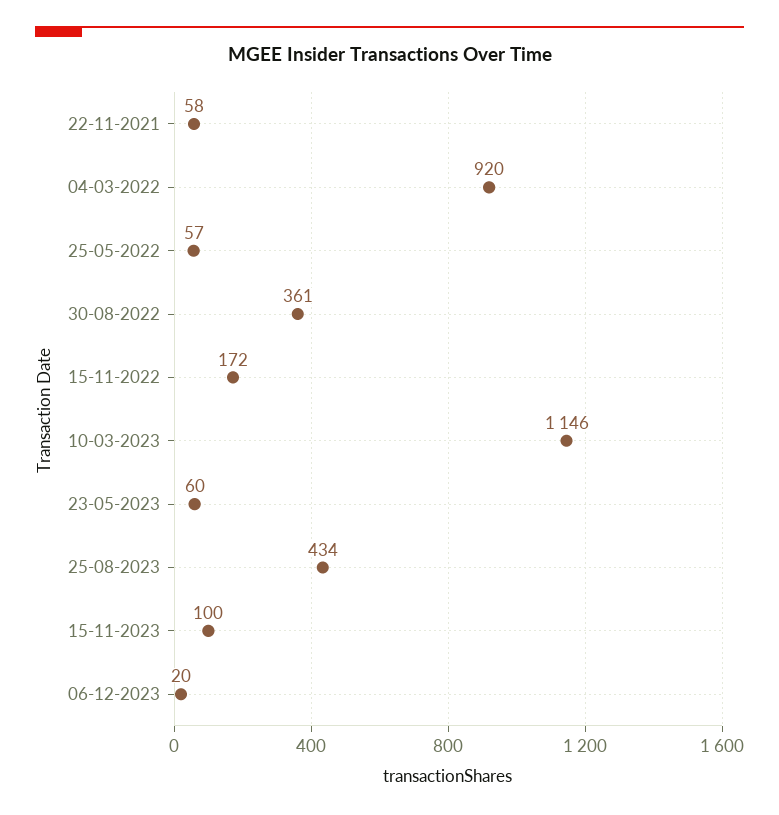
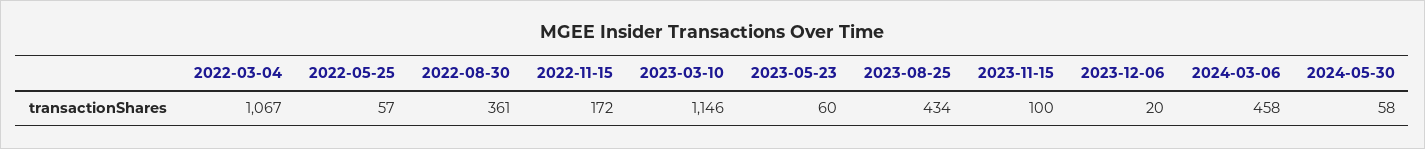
22-11-2021: 58 -> none
04-03-2022: 920 -> 1067
2024-03-06: none -> 458
2024-05-30: none -> 58

